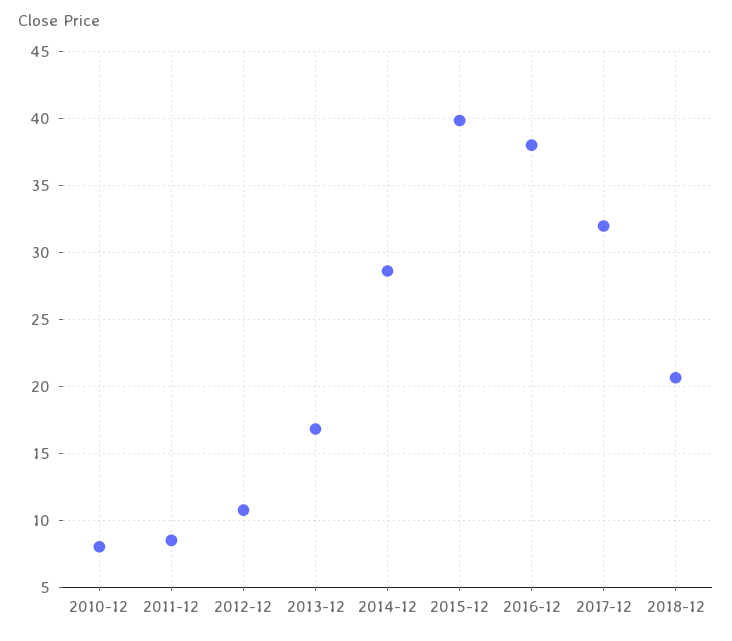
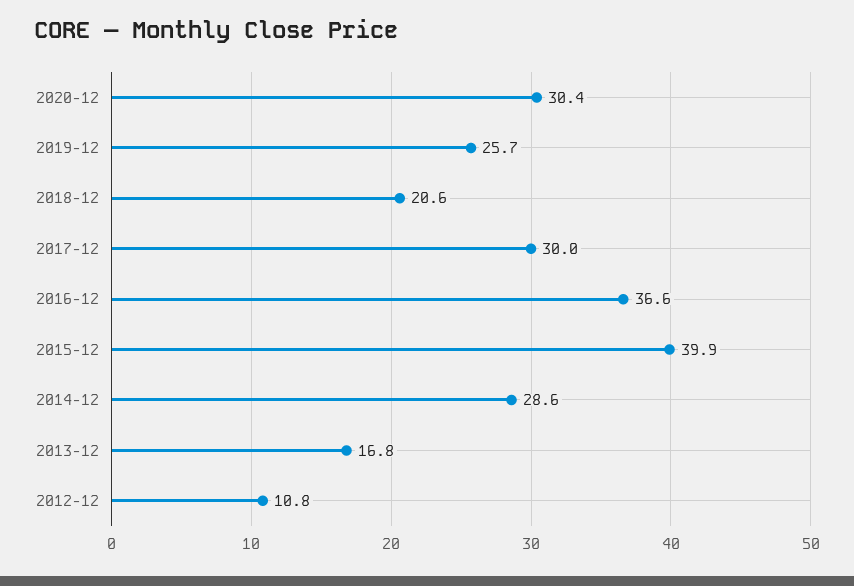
2010-12: 8 -> none
2011-12: 8.5 -> none
2016-12: 38 -> 36.6
2017-12: 32 -> 30
2020-12: none -> 30.4
2019-12: none -> 25.7

